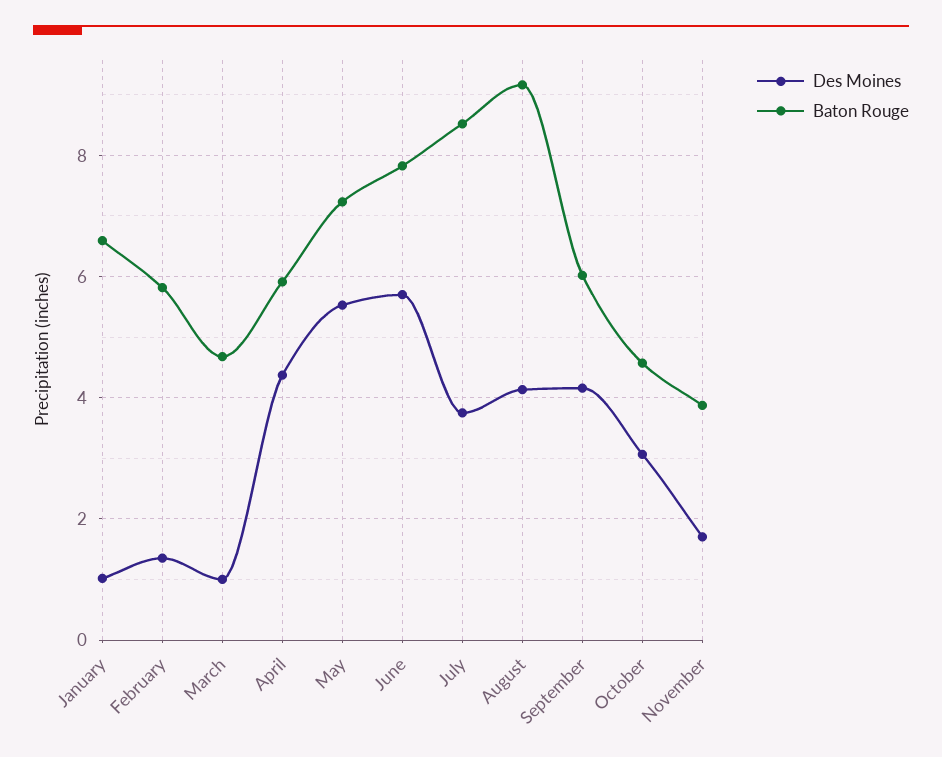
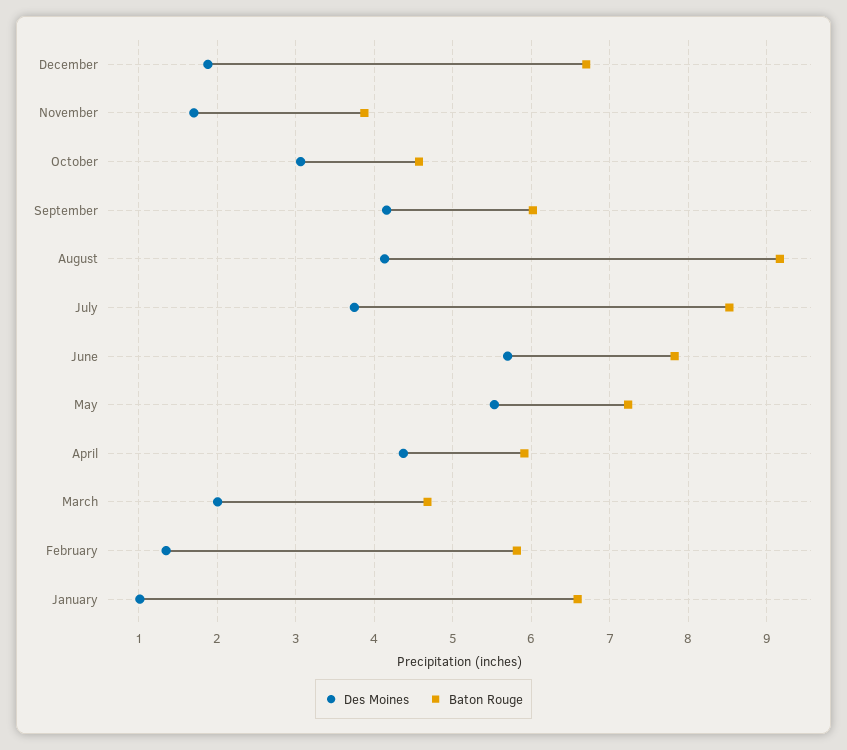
Des Moines, March: 1 -> 2
Des Moines, December: none -> 1.9
Baton Rouge, December: none -> 6.7

